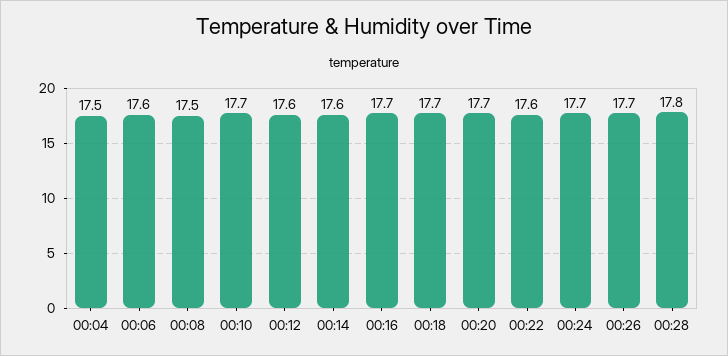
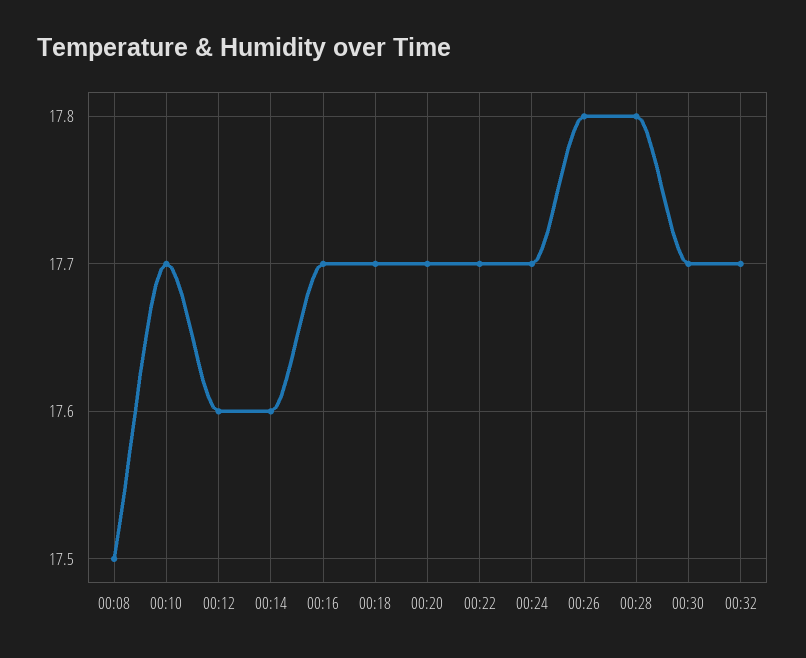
00:04: 17.5 -> none
00:06: 17.6 -> none
00:22: 17.6 -> 17.7
00:26: 17.7 -> 17.8
00:30: none -> 17.7
00:32: none -> 17.7

